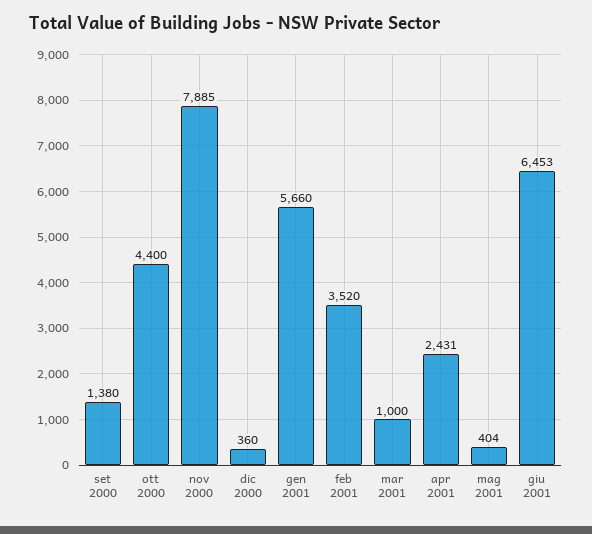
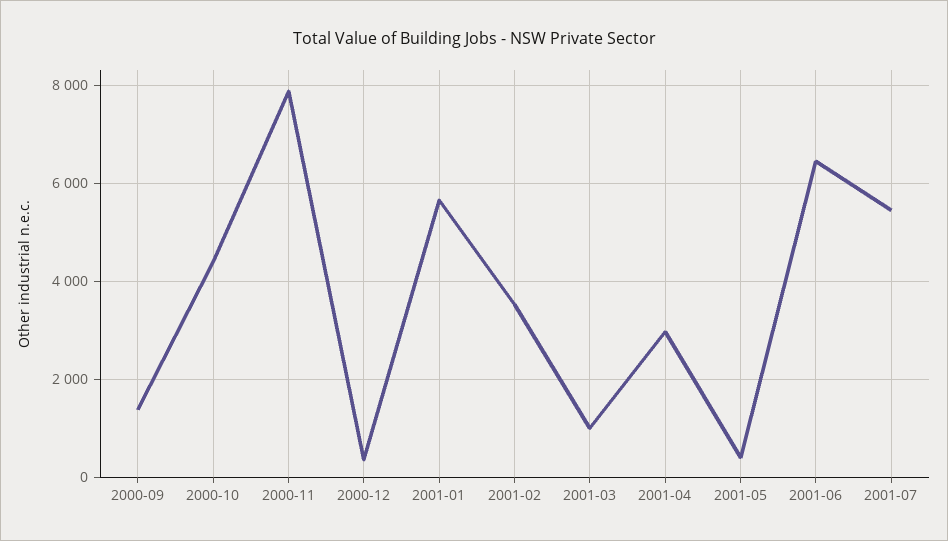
apr 2001: 2431 -> 3000
2001-07: none -> 5400

